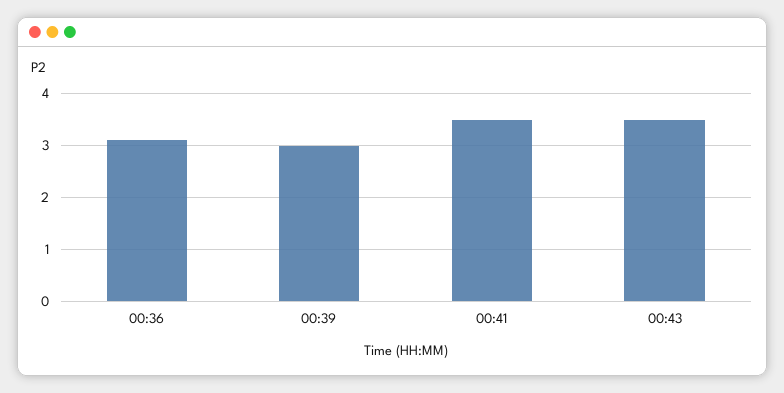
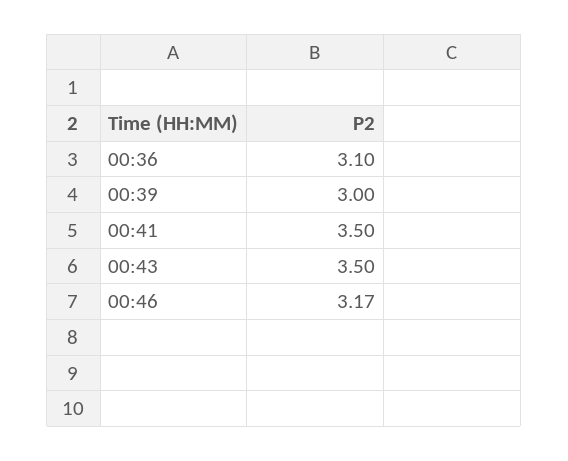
00:46: none -> 3.17

